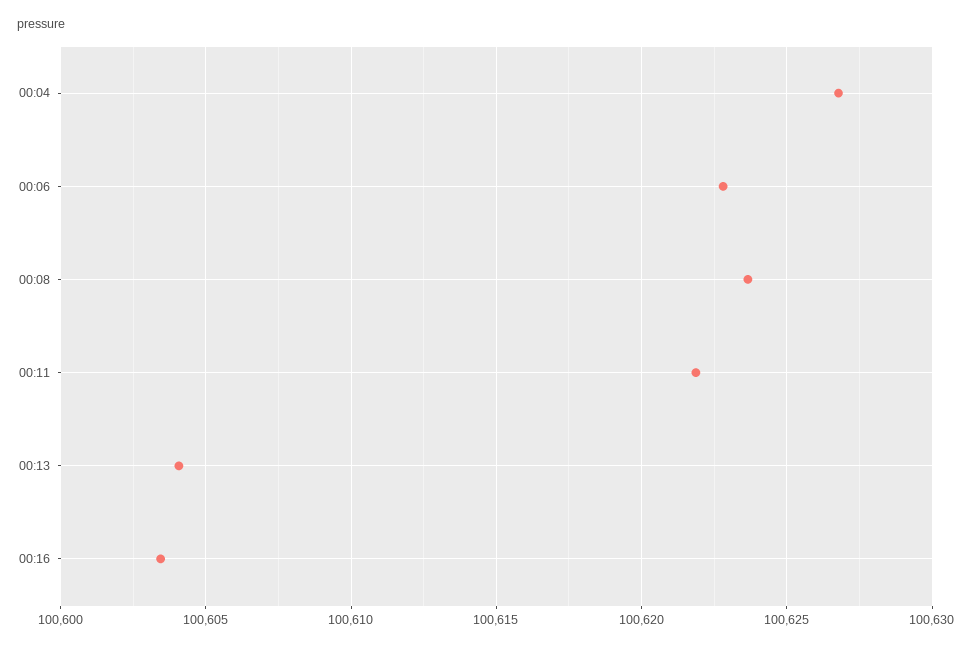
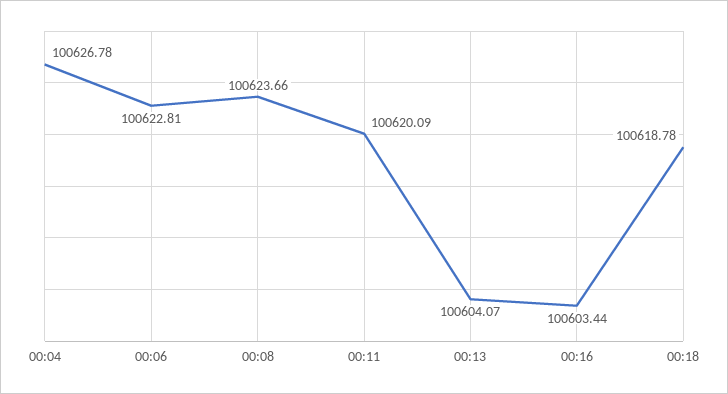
00:11: 100622 -> 100620.09
00:18: none -> 100618.78

